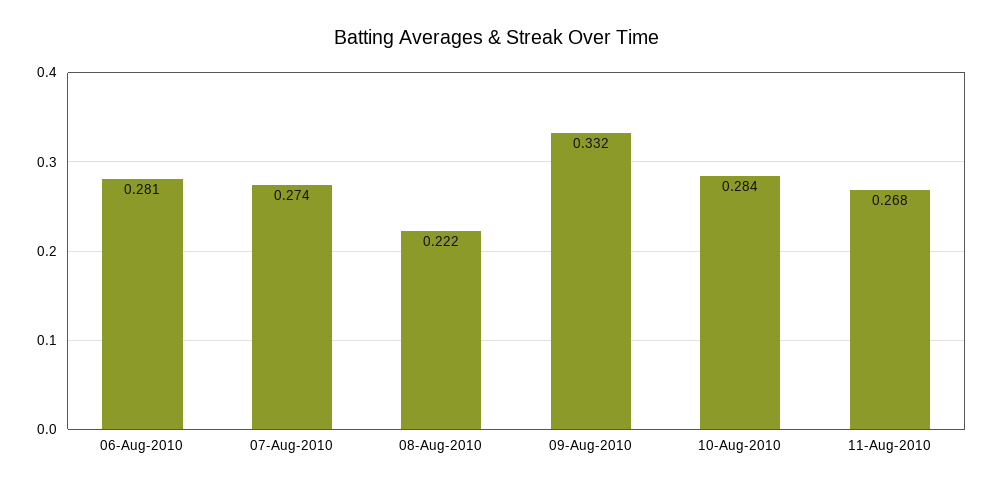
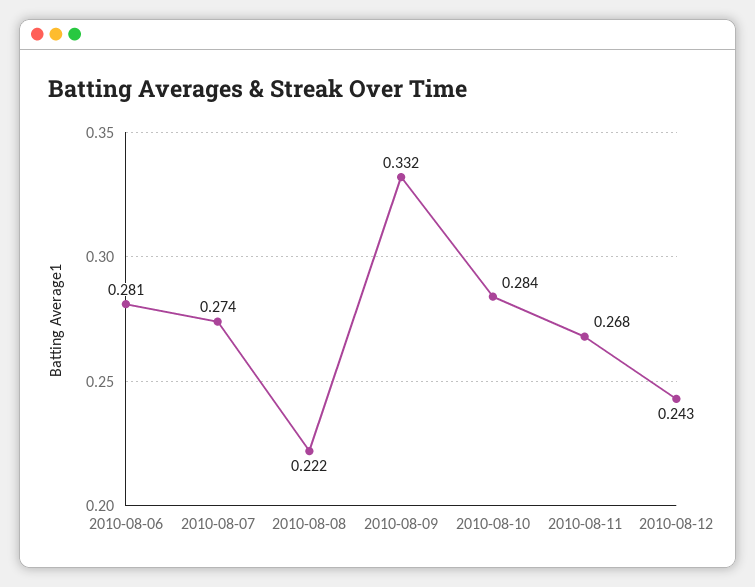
2010-08-12: none -> 0.243

